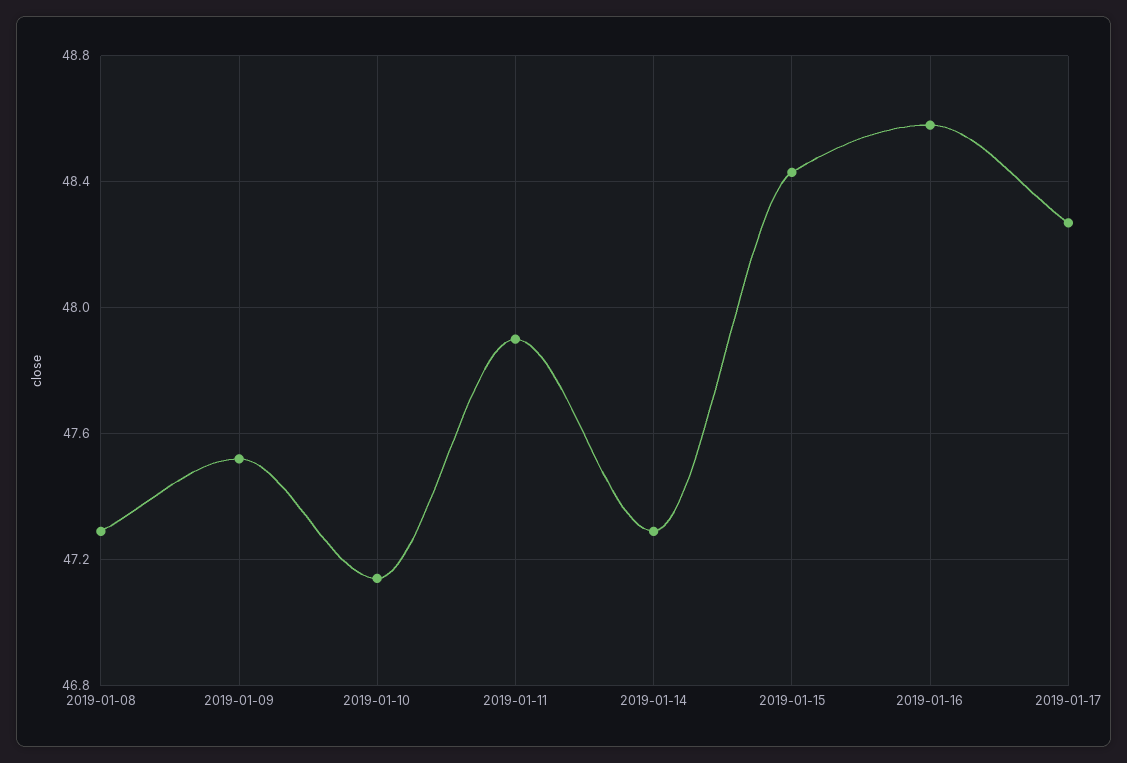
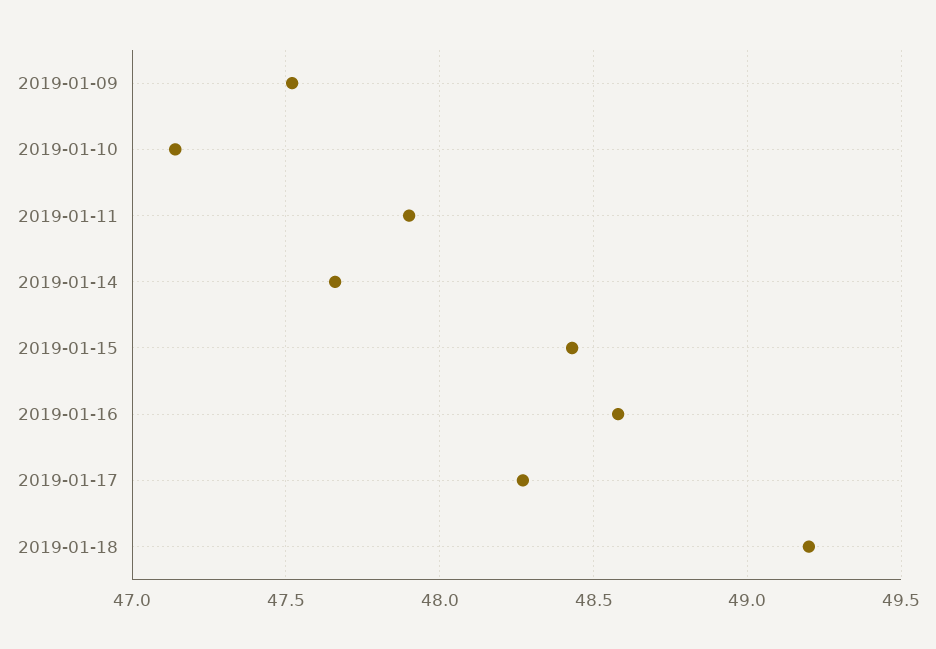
2019-01-08: 47.3 -> none
2019-01-14: 47.3 -> 47.65
2019-01-18: none -> 49.2

